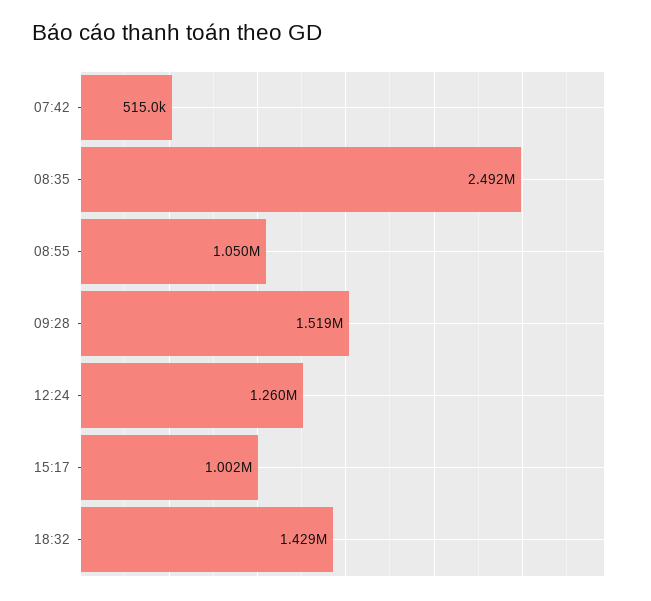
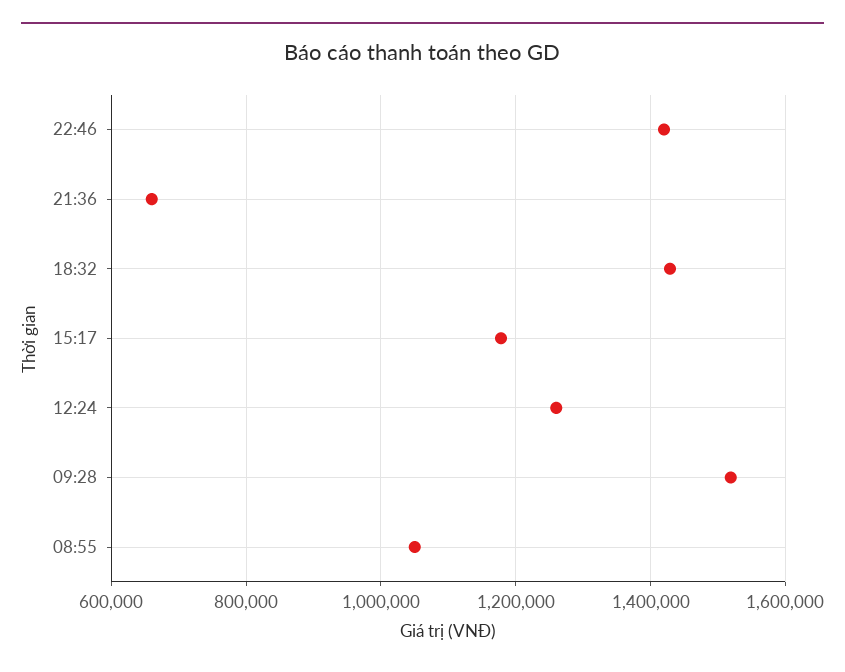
07:42: 515000 -> none
08:35: 2492000 -> none
15:17: 1002000 -> 1180000
22:46: none -> 1420000
21:36: none -> 660000

